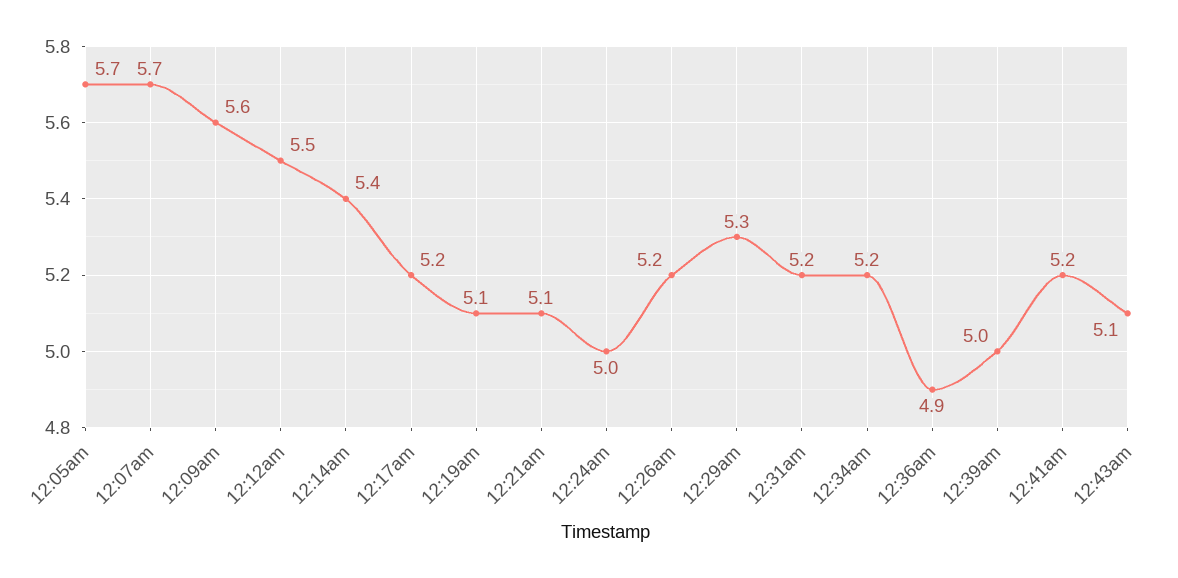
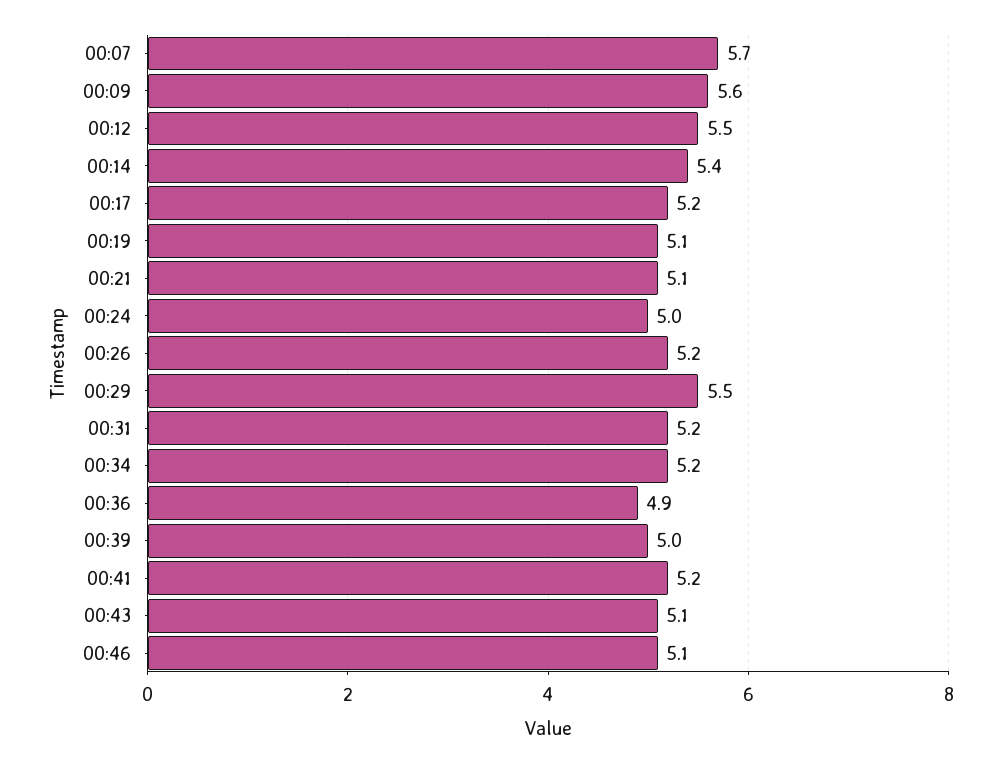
12:05am: 5.7 -> none
12:29am: 5.3 -> 5.5
00:46: none -> 5.1

